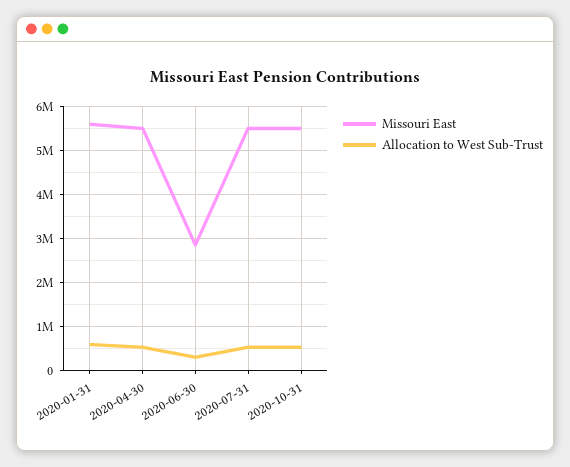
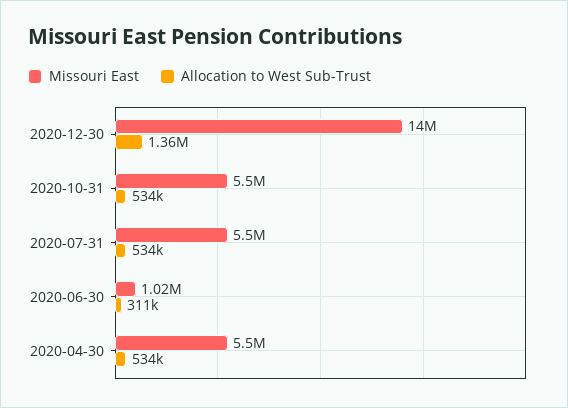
Missouri East, 2020-01-31: 5600000 -> none
Allocation to West Sub-Trust, 2020-01-31: 600000 -> none
Missouri East, 2020-06-30: 2800000 -> 1020000
Missouri East, 2020-12-30: none -> 14000000
Allocation to West Sub-Trust, 2020-12-30: none -> 1360000

